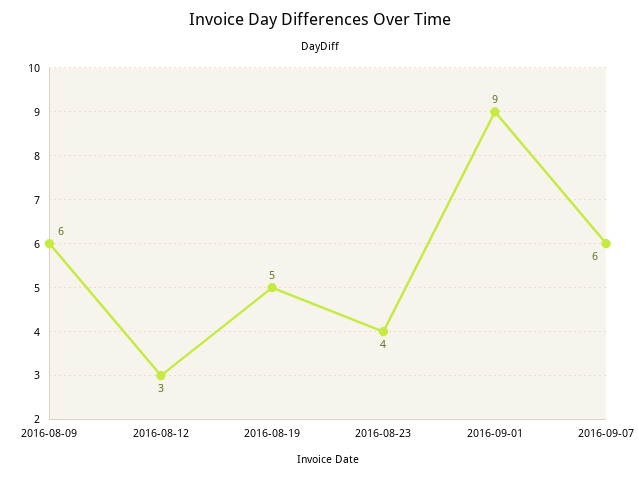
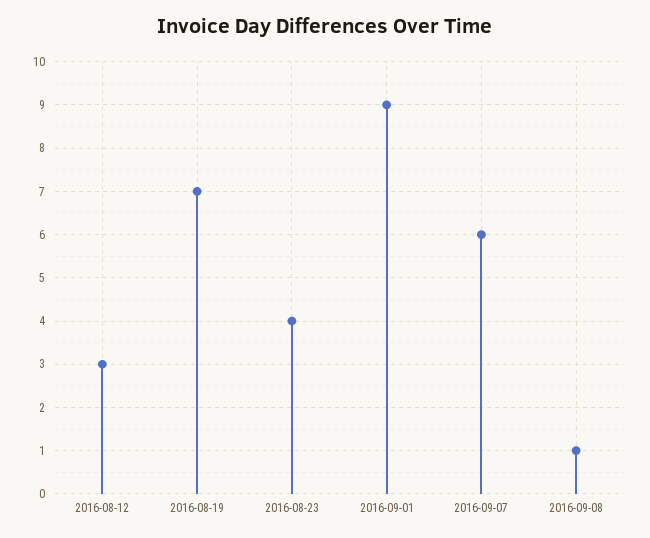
2016-08-09: 6 -> none
2016-08-19: 5 -> 7
2016-09-08: none -> 1

